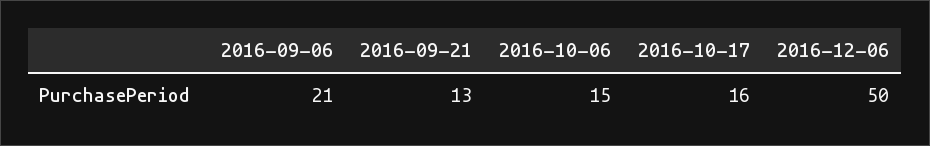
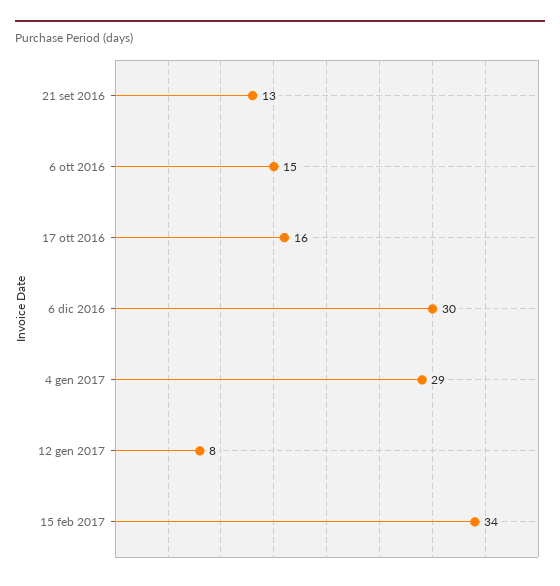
2016-09-06: 21 -> none
2016-12-06: 50 -> 30
4 gen 2017: none -> 29
12 gen 2017: none -> 8
15 feb 2017: none -> 34

